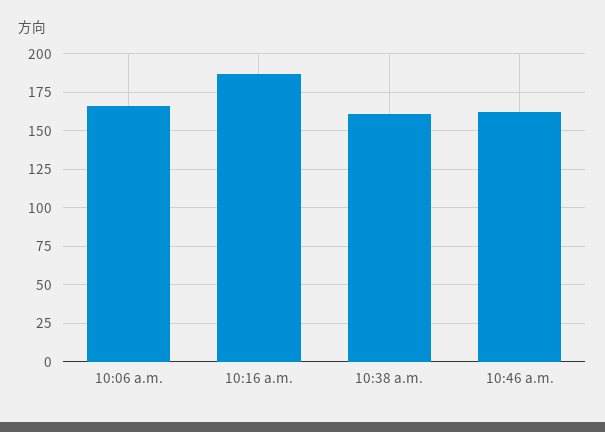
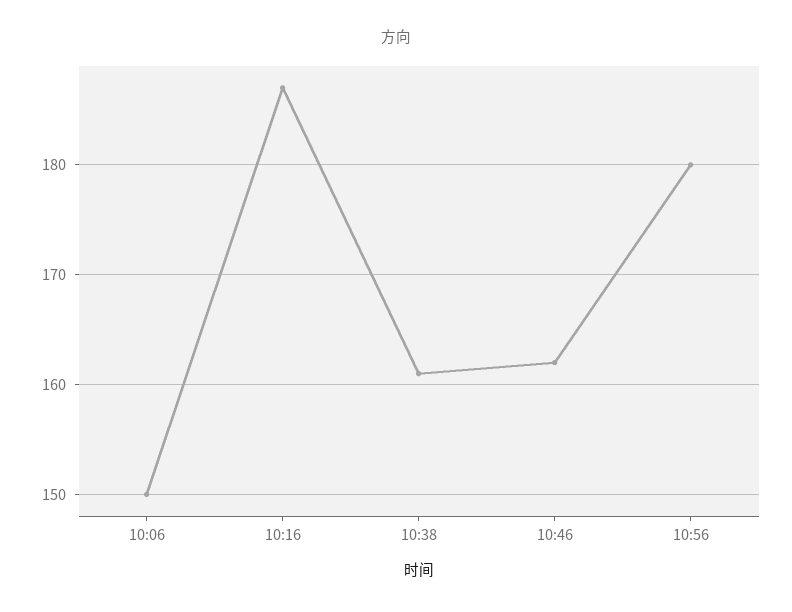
10:06 a.m.: 165 -> 150
10:56: none -> 180

